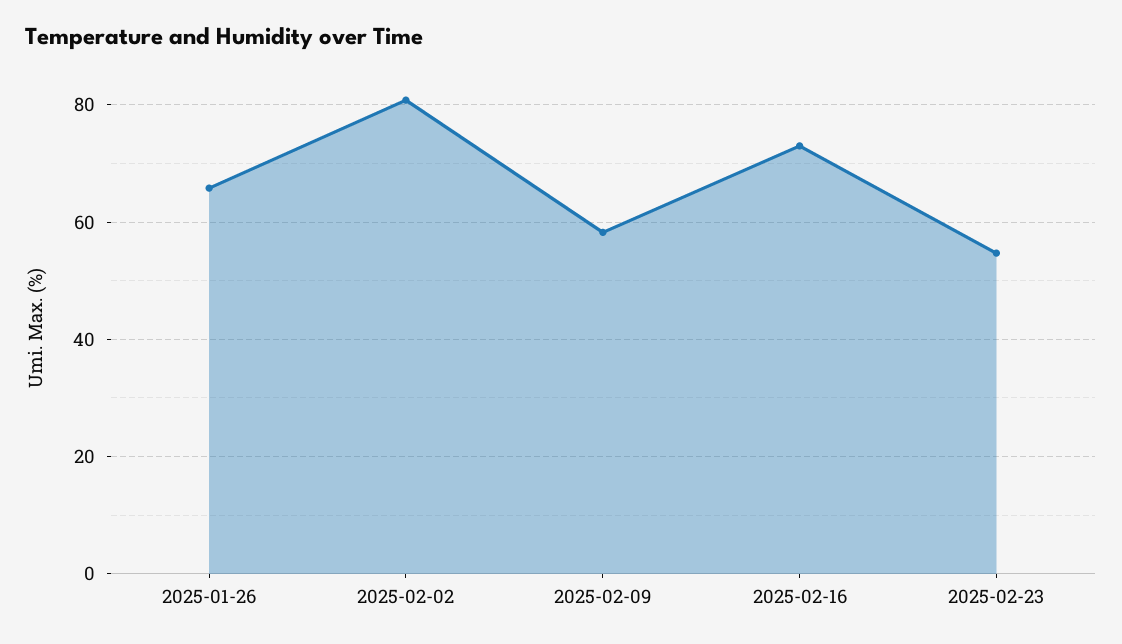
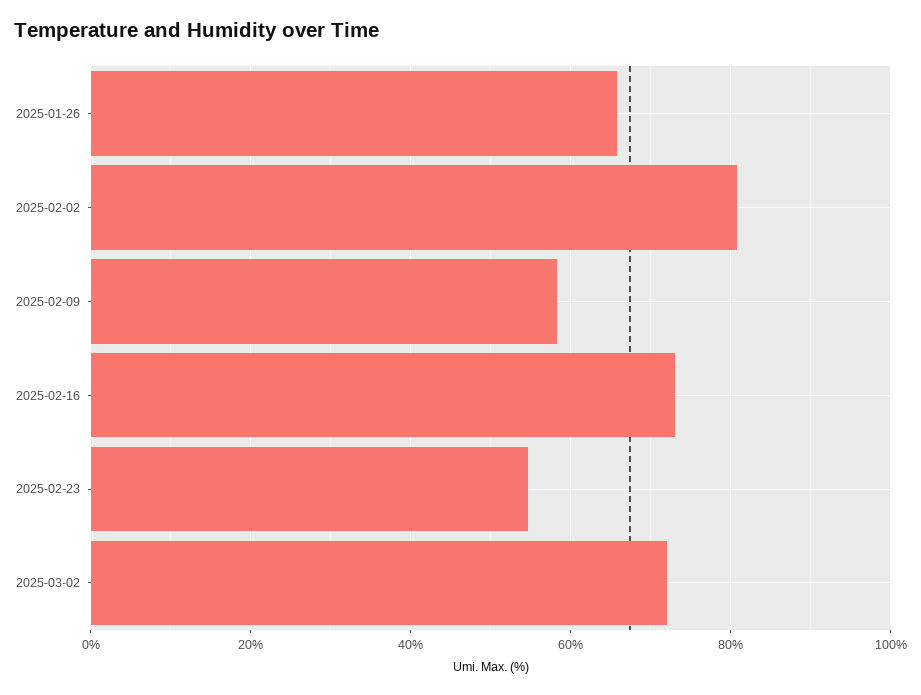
2025-03-02: none -> 72

